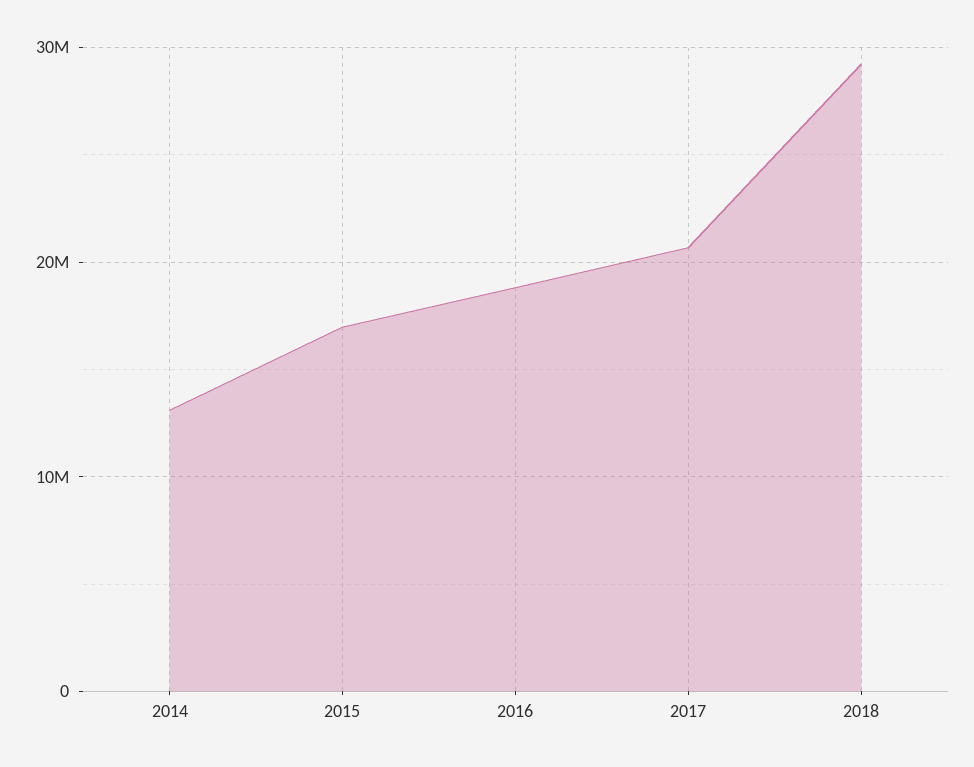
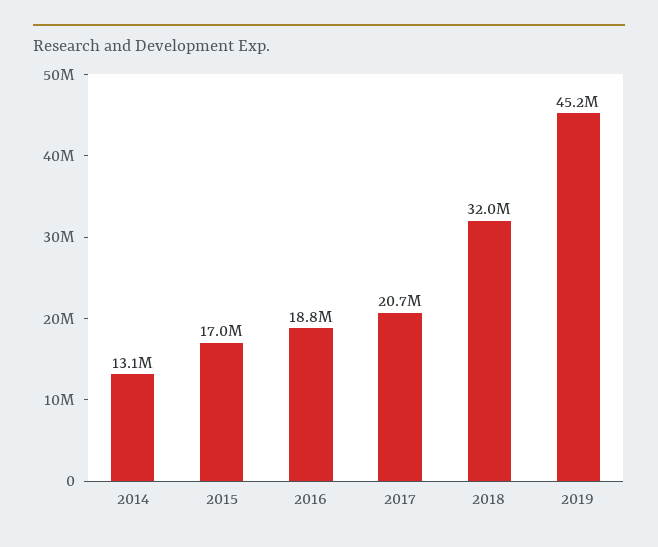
2018: 29000000 -> 32000000
2019: none -> 45200000

